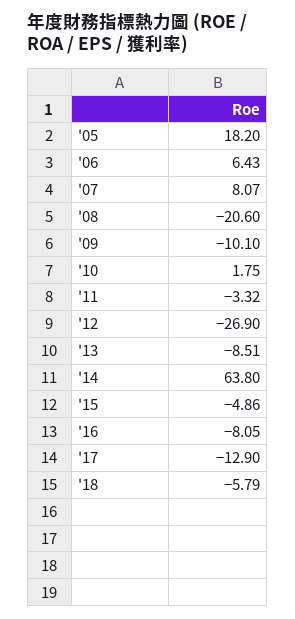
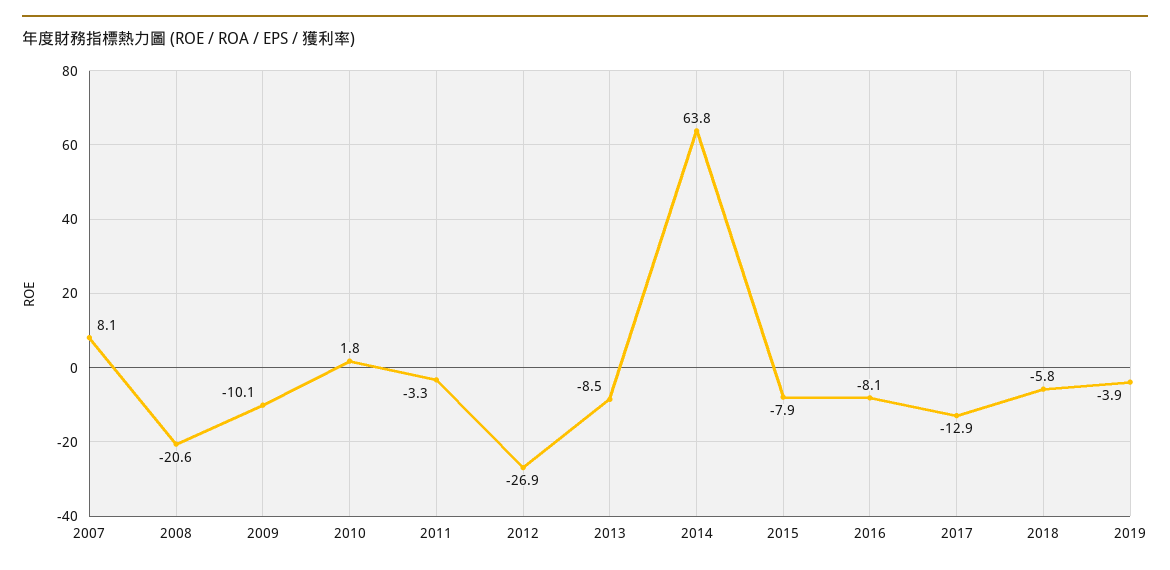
'05: 18.2 -> none
'06: 6.43 -> none
'15: -4.86 -> -7.9
2019: none -> -3.9

